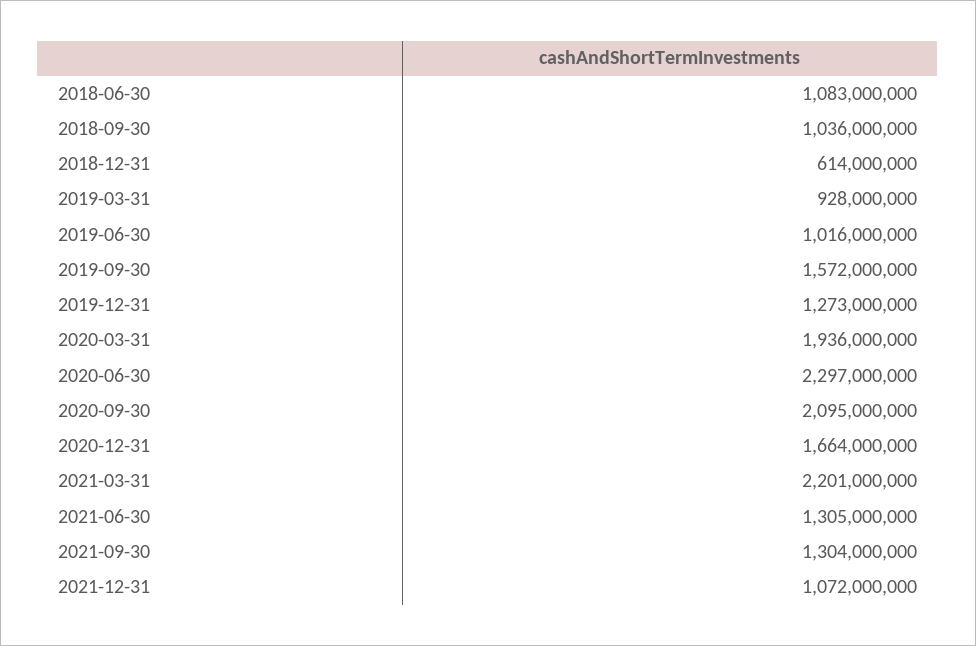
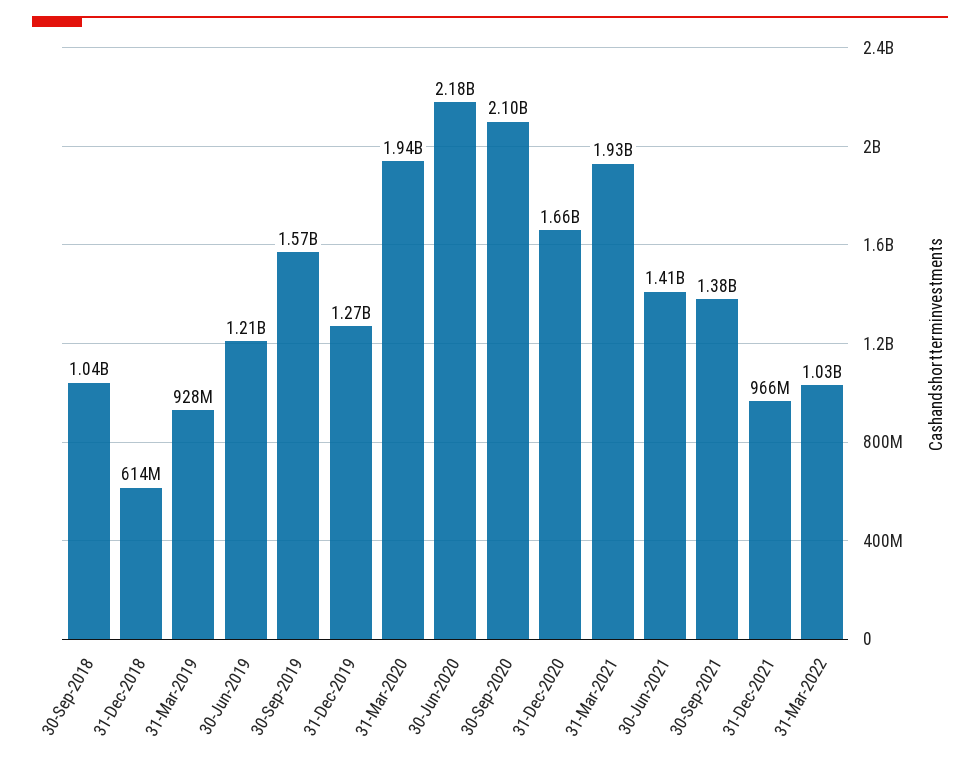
2018-06-30: 1083000000 -> none
2019-06-30: 1016000000 -> 1210000000
2020-06-30: 2297000000 -> 2180000000
2021-03-31: 2201000000 -> 1930000000
2021-06-30: 1305000000 -> 1410000000
2021-09-30: 1304000000 -> 1380000000
2021-12-31: 1072000000 -> 966000000
31-Mar-2022: none -> 1030000000

